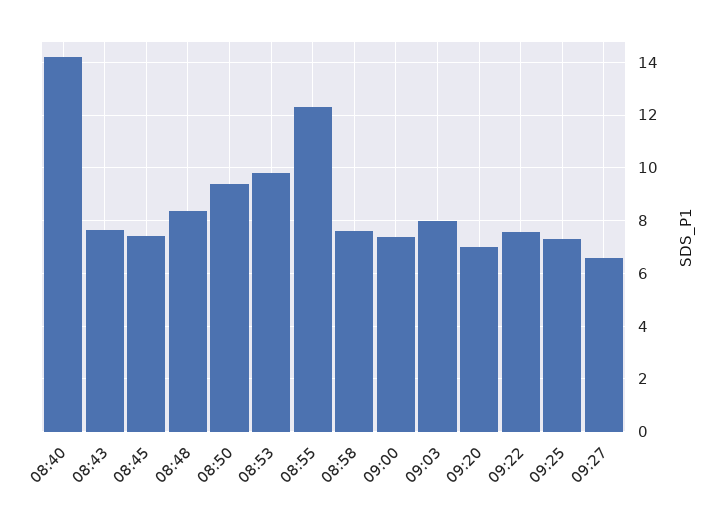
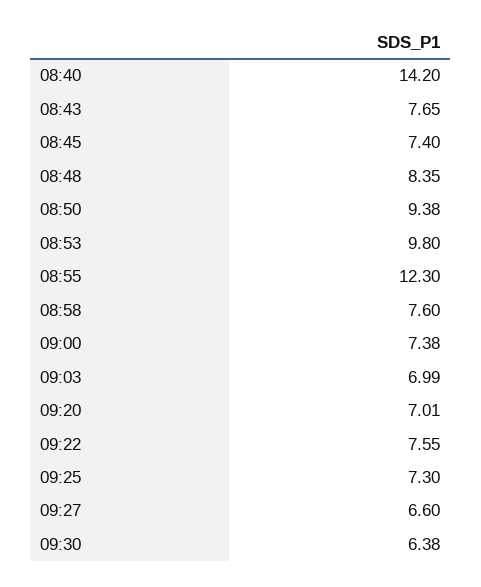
09:03: 8 -> 6.99
09:30: none -> 6.38

